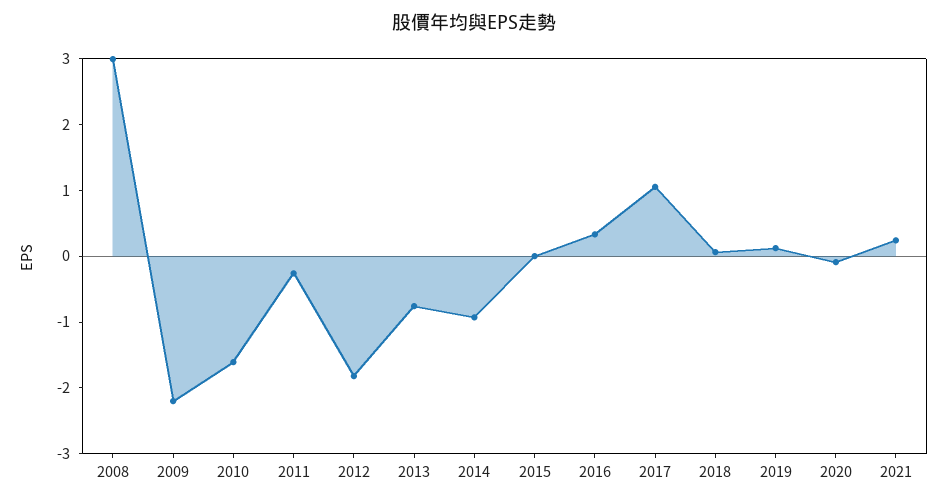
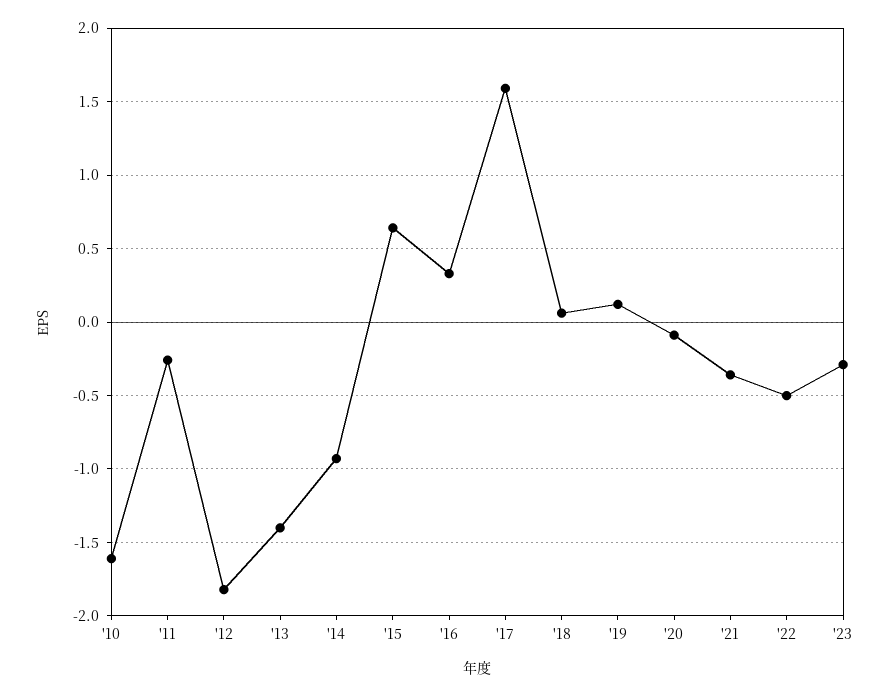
2008: 3 -> none
2009: -2.2 -> none
2013: -0.8 -> -1.4
2015: 0 -> 0.65
2017: 1 -> 1.6
2021: 0.2 -> -0.35
'22: none -> -0.5
'23: none -> -0.3

